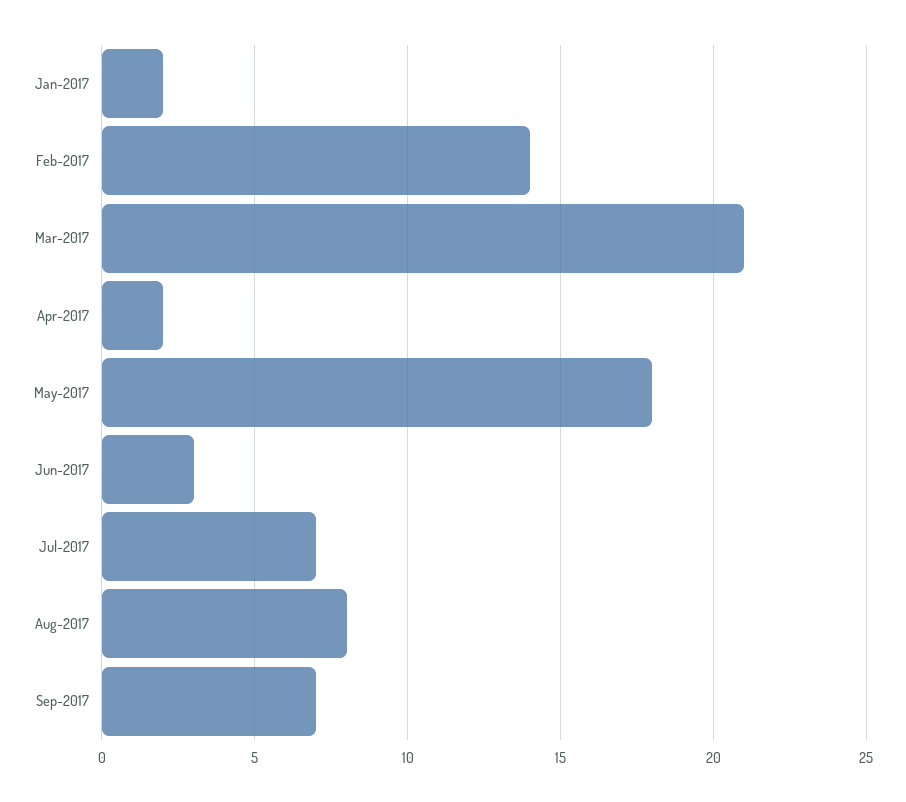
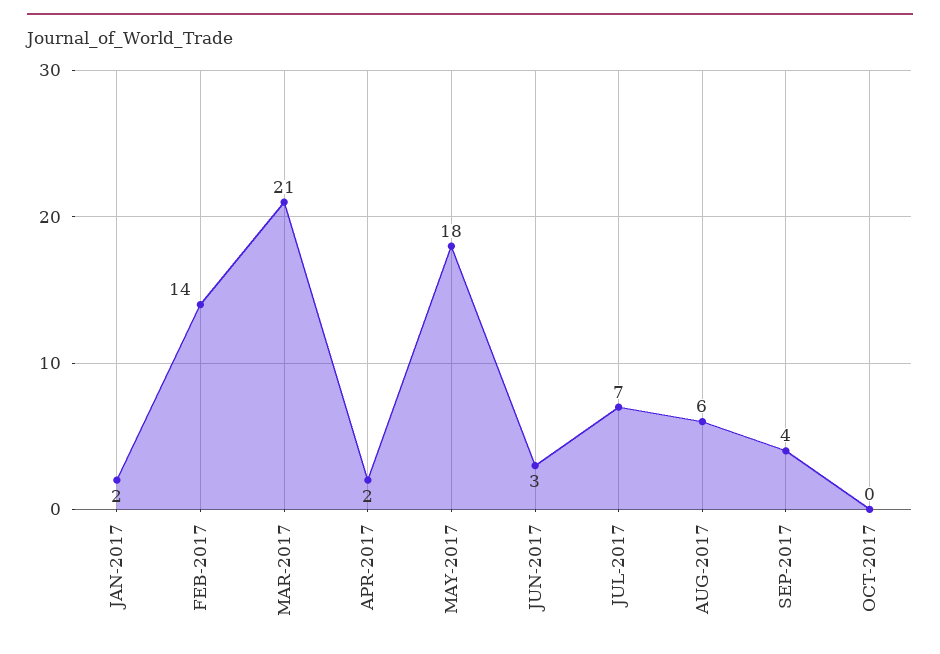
Aug-2017: 8 -> 6
Sep-2017: 7 -> 4
OCT-2017: none -> 0

